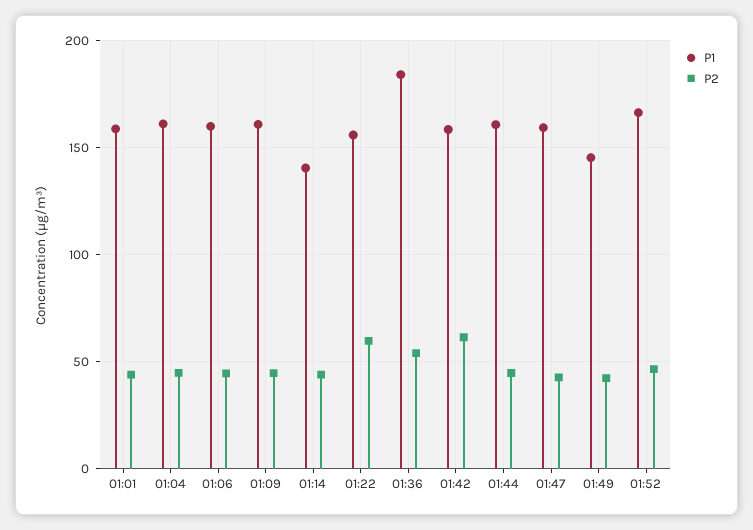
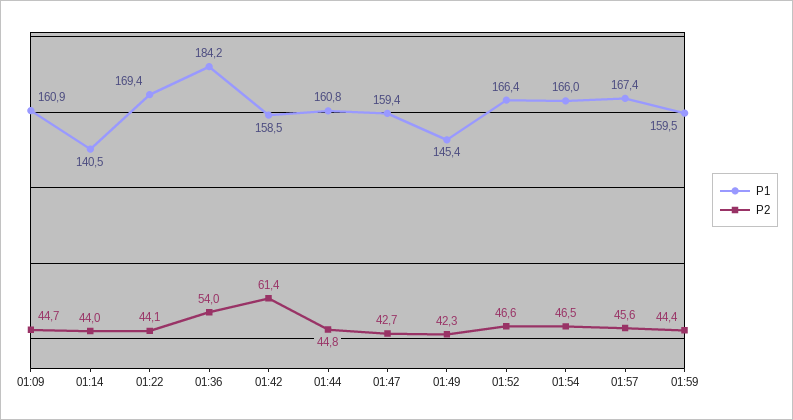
P1, 01:01: 160 -> none
P2, 01:01: 45 -> none
P1, 01:04: 160 -> none
P2, 01:04: 45 -> none
P1, 01:06: 160 -> none
P2, 01:06: 45 -> none
P1, 01:22: 155 -> 169.4
P2, 01:22: 60 -> 44.1
P1, 01:54: none -> 166
P2, 01:54: none -> 46.5
P1, 01:57: none -> 167.4
P2, 01:57: none -> 45.6
P1, 01:59: none -> 159.5
P2, 01:59: none -> 44.4

